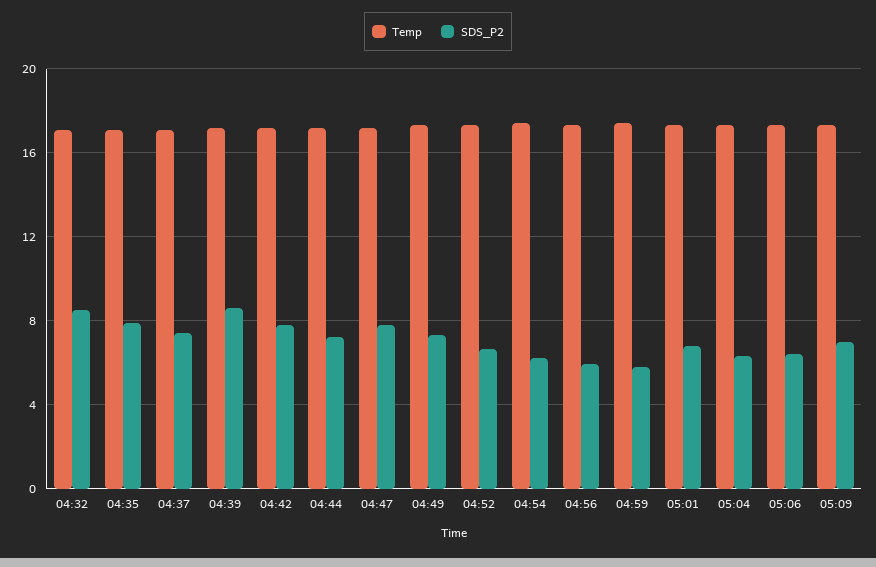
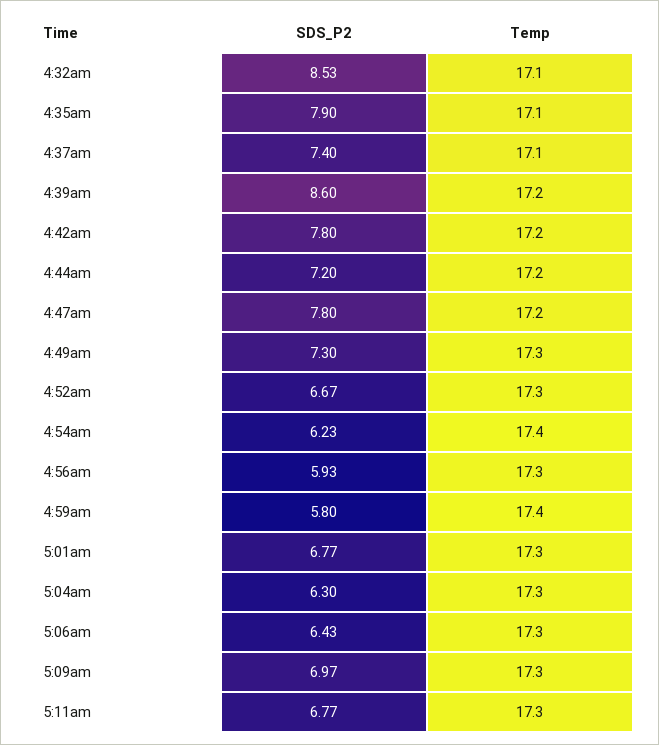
SDS_P2, 5:11am: none -> 6.77
Temp, 5:11am: none -> 17.3

